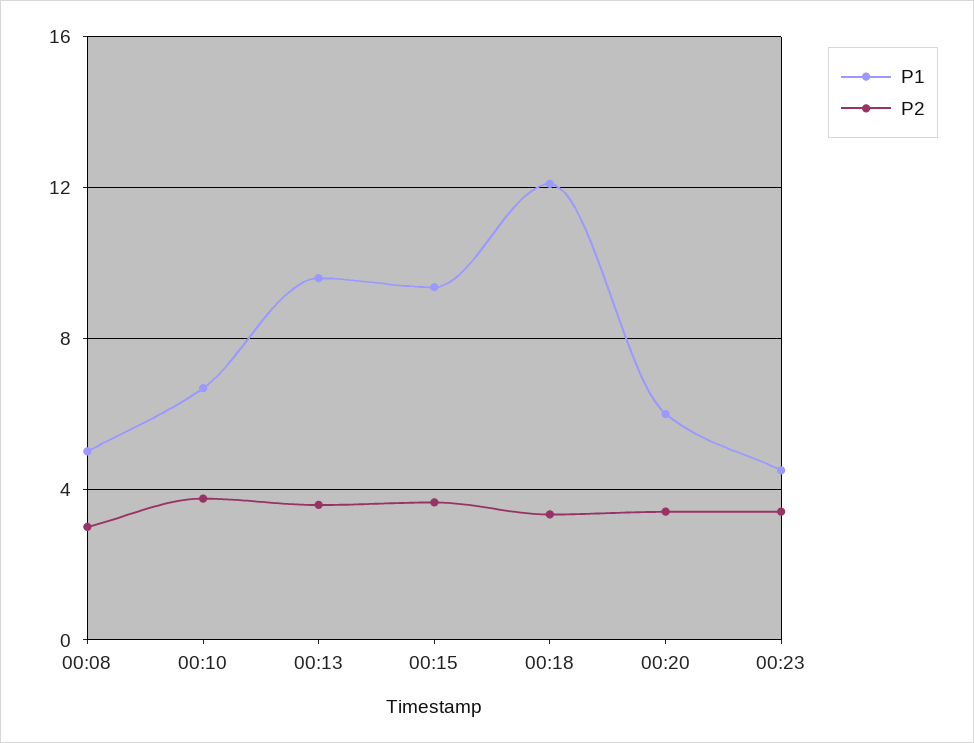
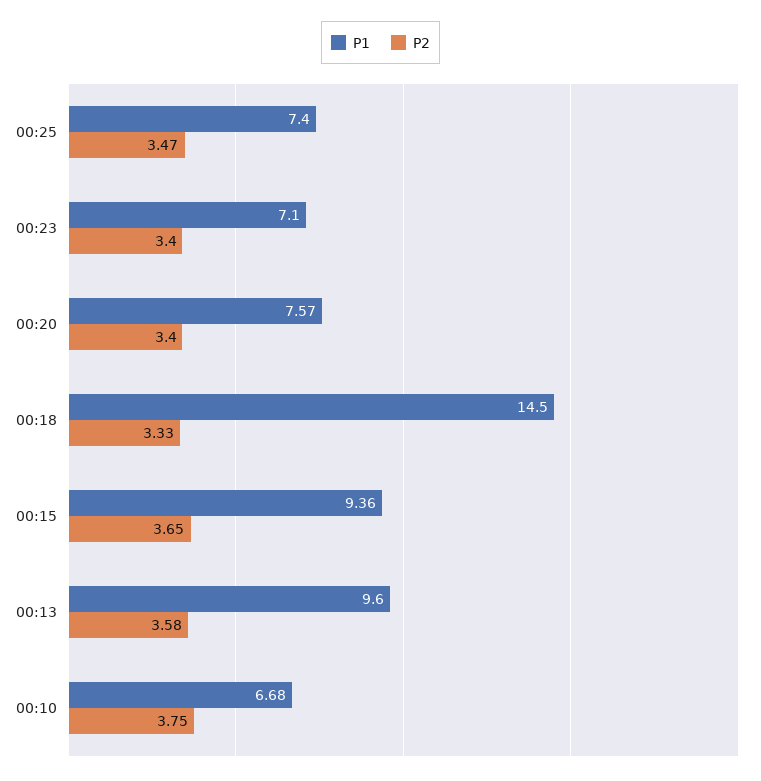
P1, 00:08: 5 -> none
P2, 00:08: 3 -> none
P1, 00:18: 12 -> 14.5
P1, 00:20: 6 -> 7.57
P1, 00:23: 4.5 -> 7.1
P1, 00:25: none -> 7.4
P2, 00:25: none -> 3.47

